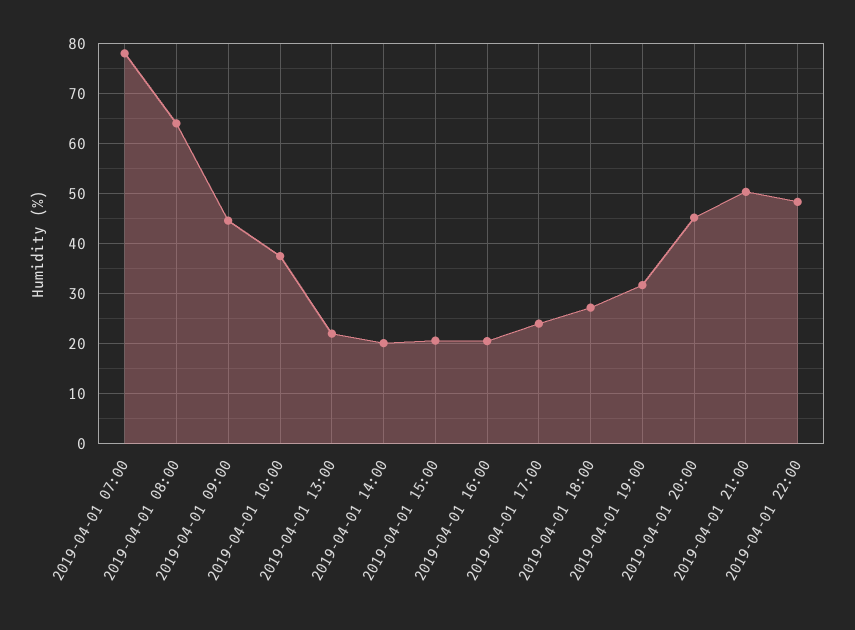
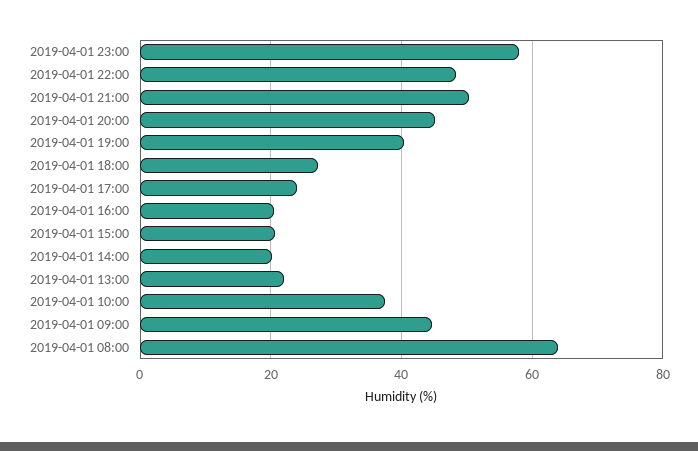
2019-04-01 07:00: 78 -> none
2019-04-01 19:00: 32 -> 40
2019-04-01 23:00: none -> 58

